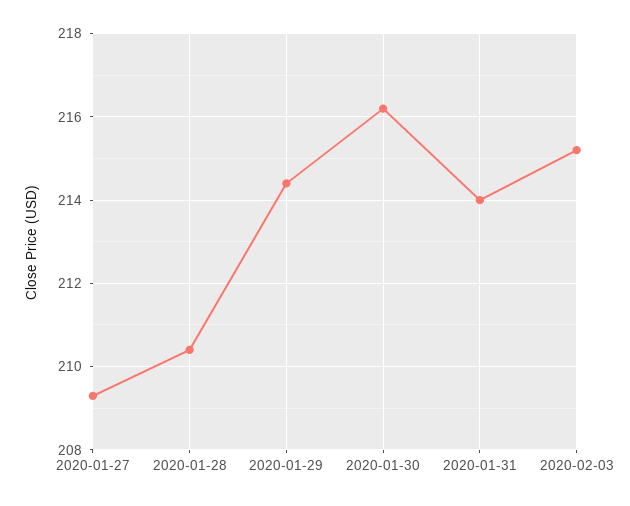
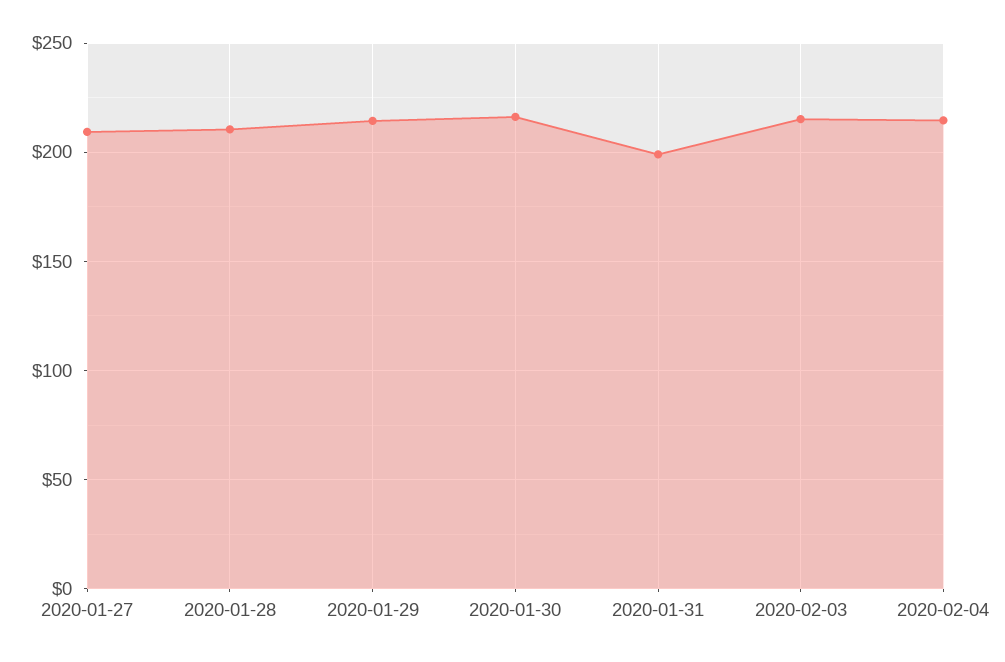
2020-01-31: 214 -> 200
2020-02-04: none -> 215

